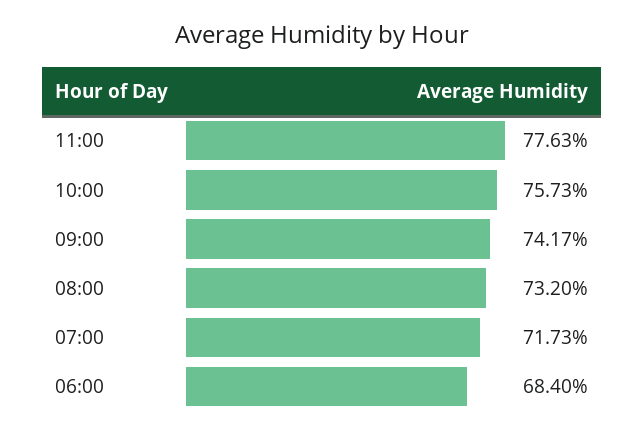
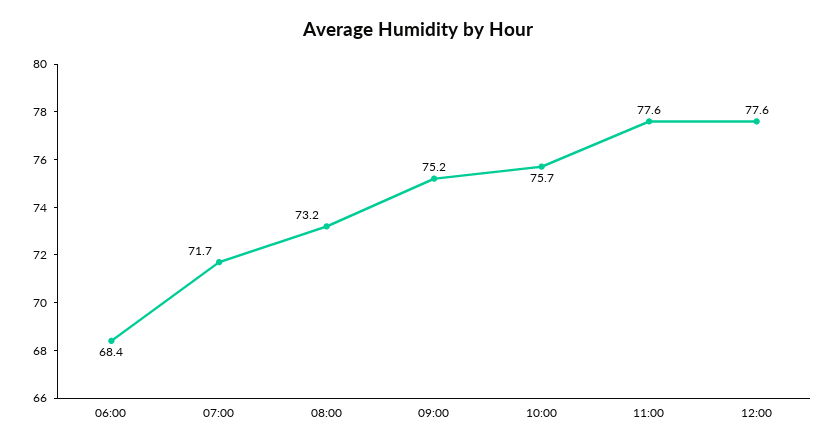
09:00: 74.17 -> 75.2
12:00: none -> 77.6

